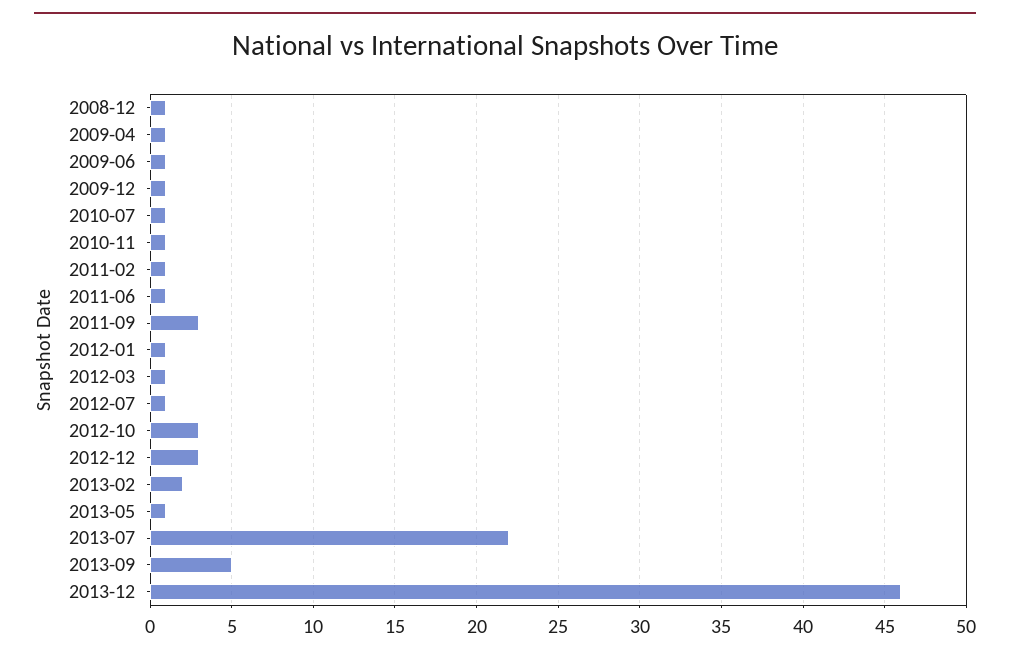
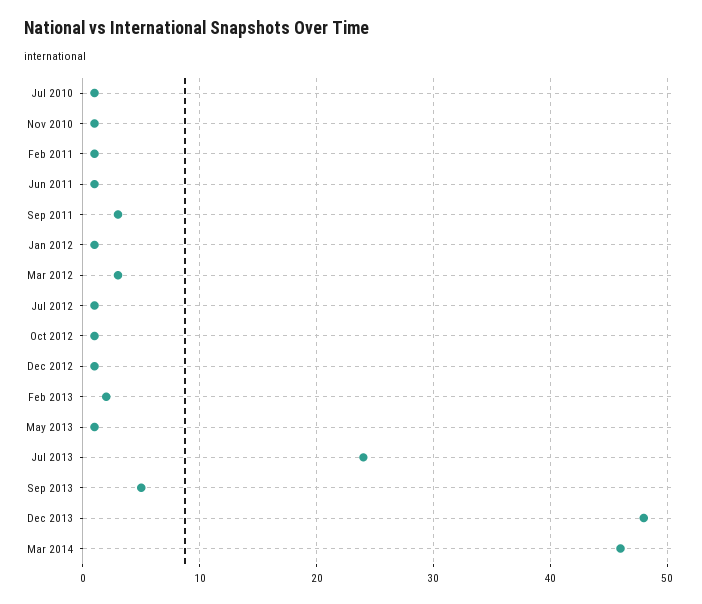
2008-12: 1 -> none
2009-04: 1 -> none
2009-06: 1 -> none
2009-12: 1 -> none
2012-03: 1 -> 3
2012-10: 3 -> 1
2012-12: 3 -> 1
2013-07: 22 -> 24
2013-12: 46 -> 48
Mar 2014: none -> 46

